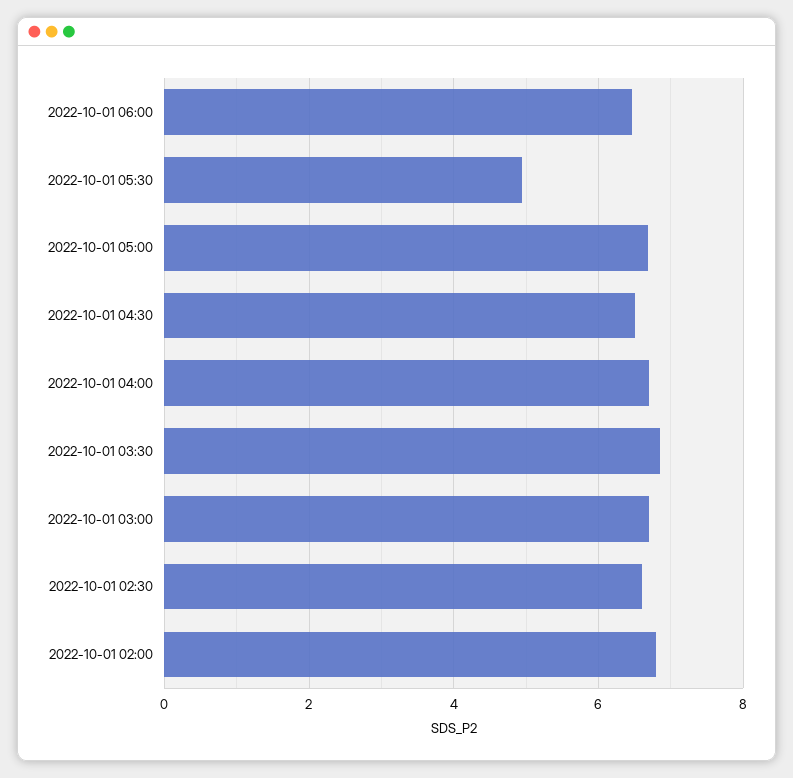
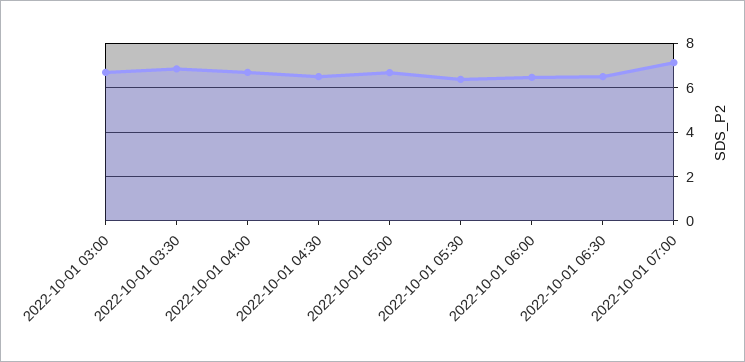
2022-10-01 05:30: 5 -> 6.5
2022-10-01 02:30: 6.6 -> none
2022-10-01 02:00: 6.8 -> none
2022-10-01 06:30: none -> 6.5
2022-10-01 07:00: none -> 7

